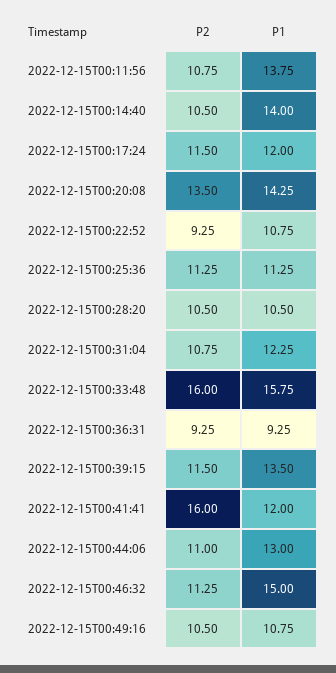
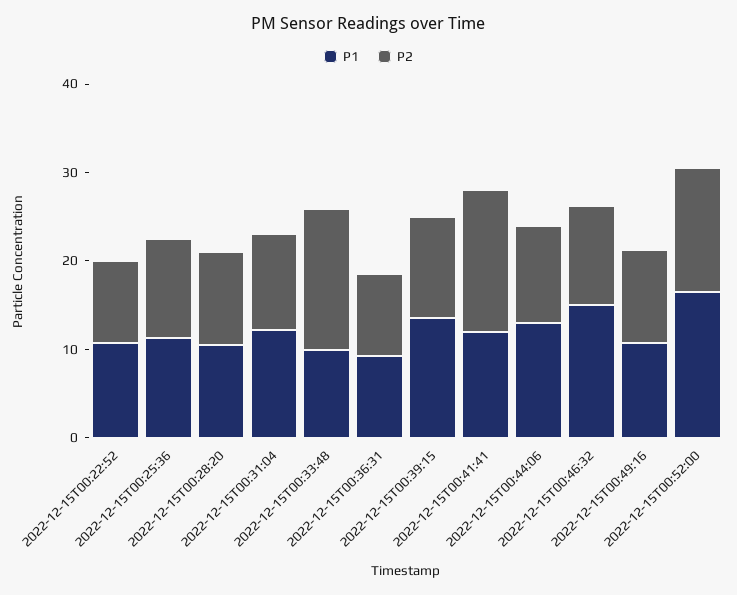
P2, 2022-12-15T00:11:56: 10.75 -> none
P1, 2022-12-15T00:11:56: 13.75 -> none
P2, 2022-12-15T00:14:40: 10.5 -> none
P1, 2022-12-15T00:14:40: 14 -> none
P2, 2022-12-15T00:17:24: 11.5 -> none
P1, 2022-12-15T00:17:24: 12 -> none
P2, 2022-12-15T00:20:08: 13.5 -> none
P1, 2022-12-15T00:20:08: 14.25 -> none
P1, 2022-12-15T00:33:48: 15.75 -> 10
P1, 2022-12-15T00:52:00: none -> 16
P2, 2022-12-15T00:52:00: none -> 14

